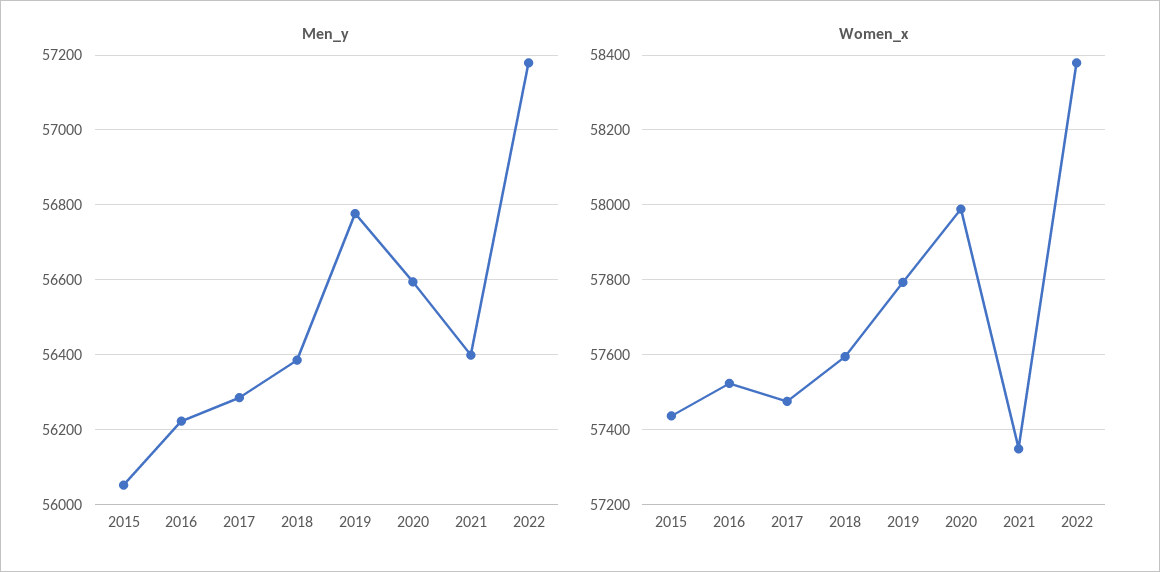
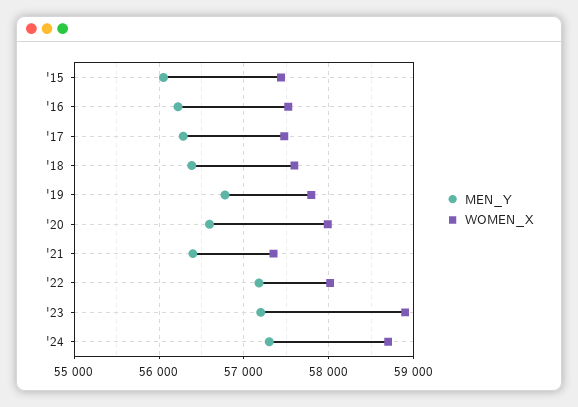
Women_x, 2022: 58380 -> 58000
Men_y, '23: none -> 57200
Women_x, '23: none -> 58900
Men_y, '24: none -> 57300
Women_x, '24: none -> 58700

